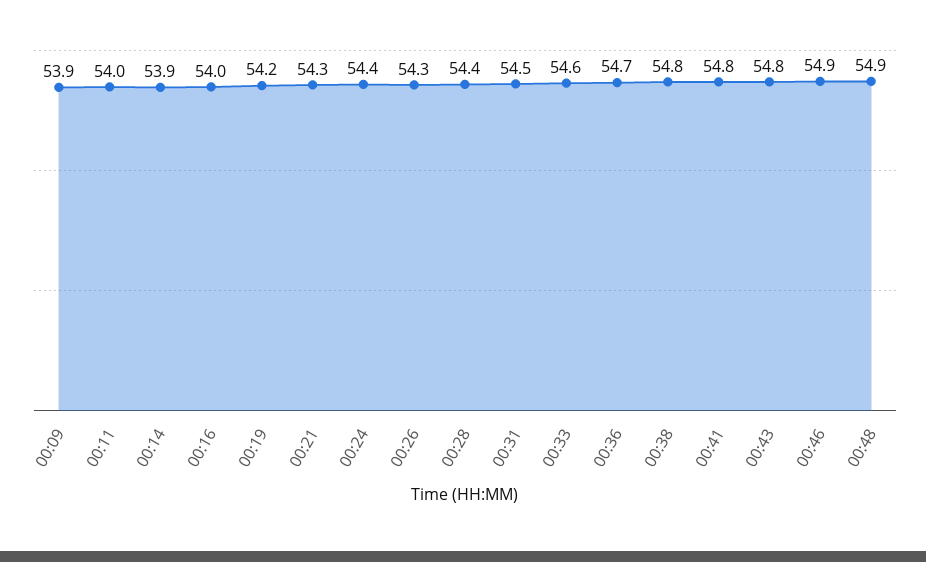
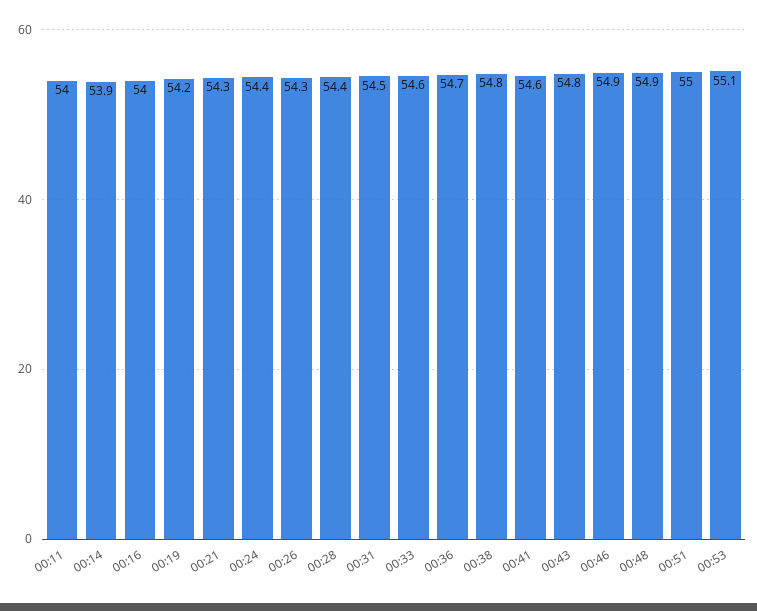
00:09: 53.9 -> none
00:41: 54.8 -> 54.6
00:51: none -> 55
00:53: none -> 55.1

